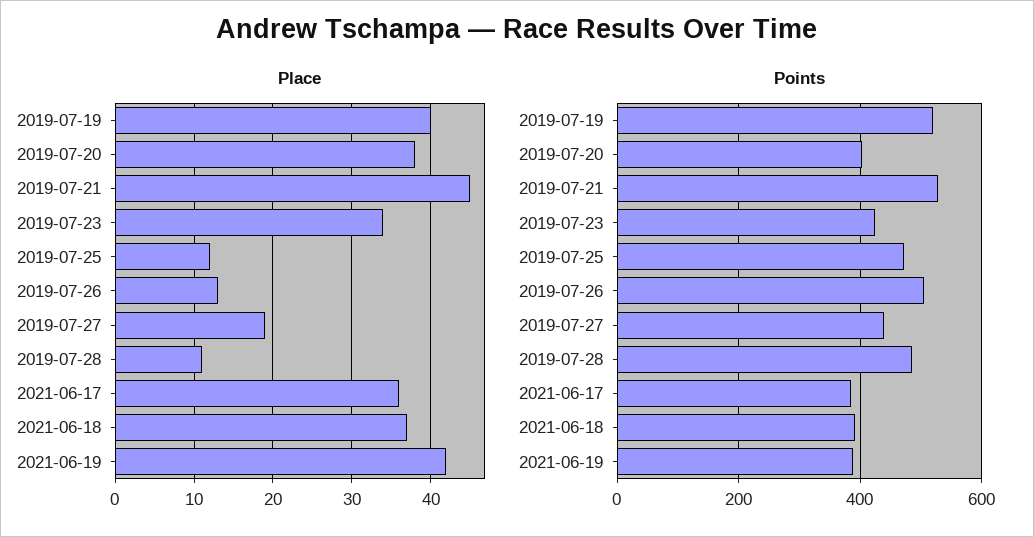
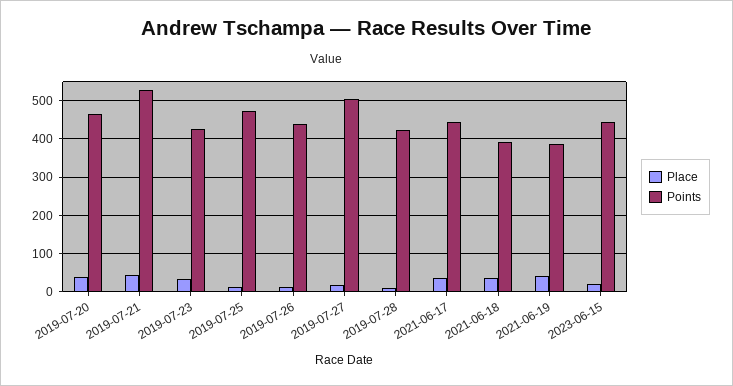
Place, 2019-07-19: 40 -> none
Points, 2019-07-19: 520 -> none
Points, 2019-07-20: 400 -> 460
Points, 2019-07-26: 500 -> 440
Points, 2019-07-27: 440 -> 500
Points, 2019-07-28: 480 -> 420
Points, 2021-06-17: 380 -> 440
Place, 2023-06-15: none -> 20
Points, 2023-06-15: none -> 440

